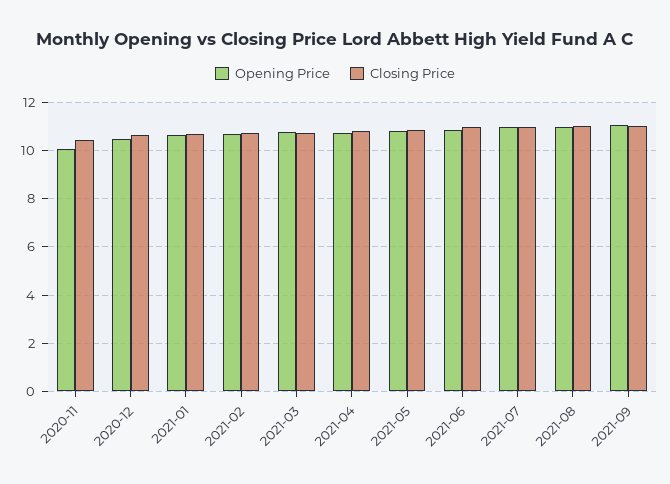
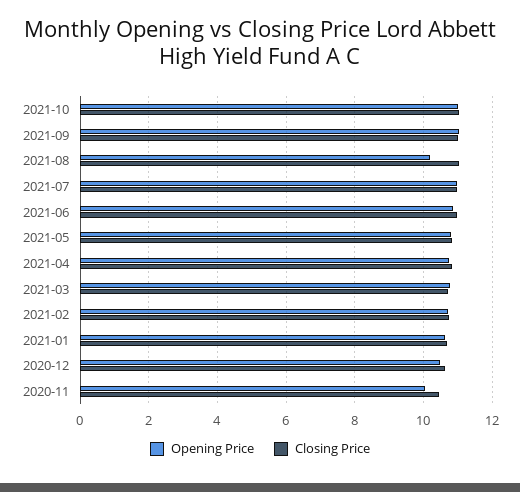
Opening Price, 2021-08: 11 -> 10.2
Opening Price, 2021-10: none -> 11
Closing Price, 2021-10: none -> 11

